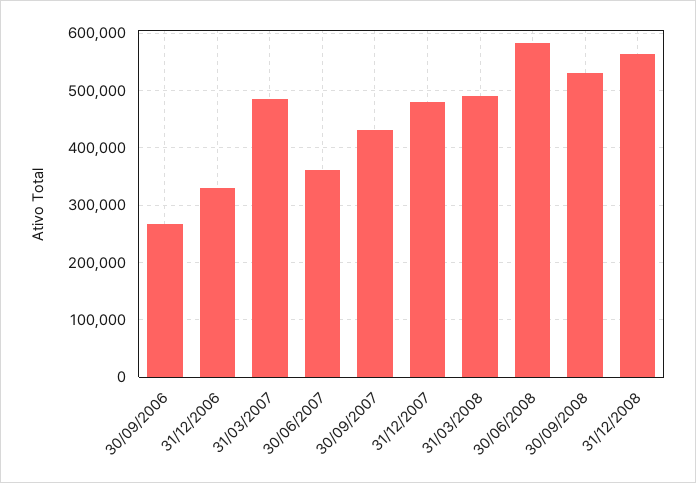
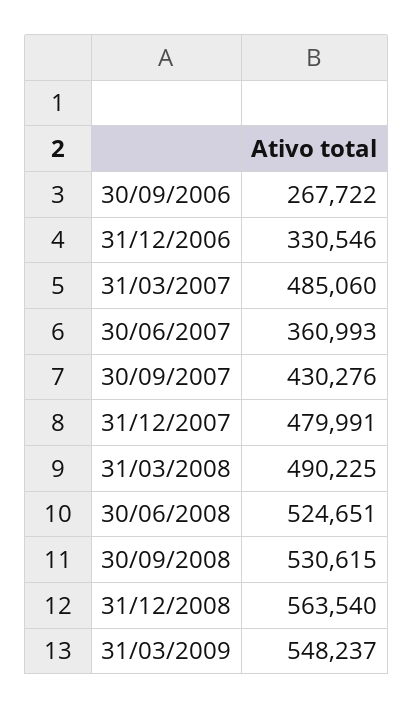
30/06/2008: 580000 -> 524651
31/03/2009: none -> 548237

